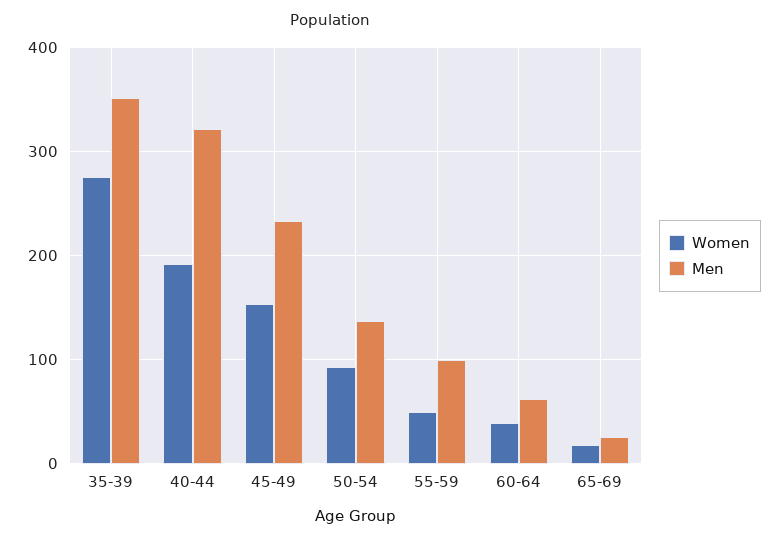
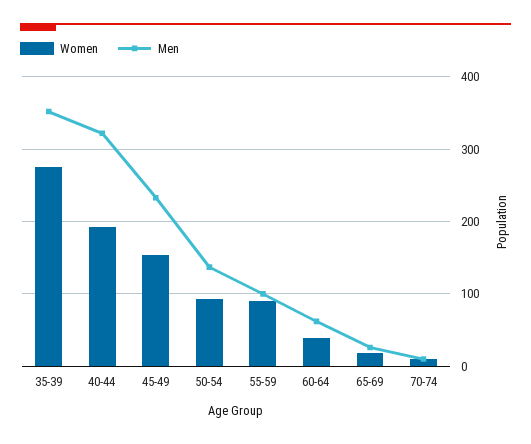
Women, 55-59: 50 -> 90
Women, 70-74: none -> 10
Men, 70-74: none -> 10

